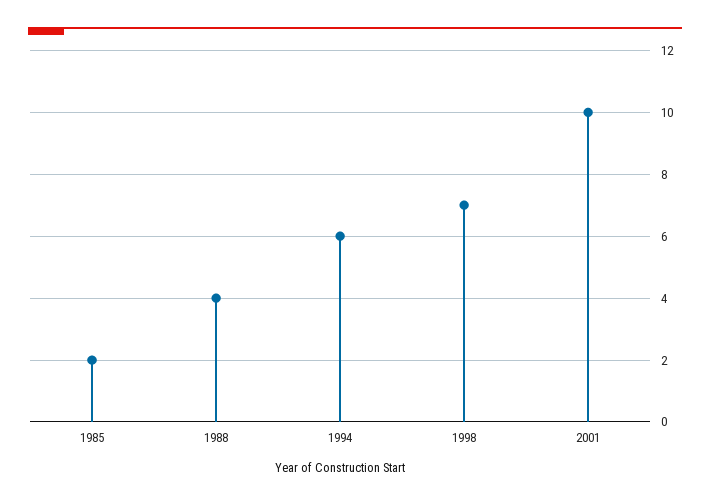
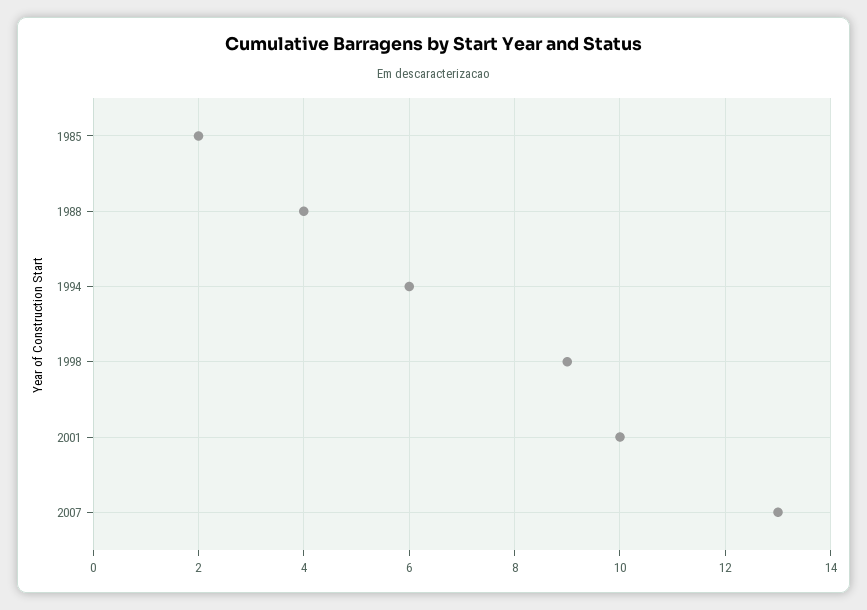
1998: 7 -> 9
2007: none -> 13

